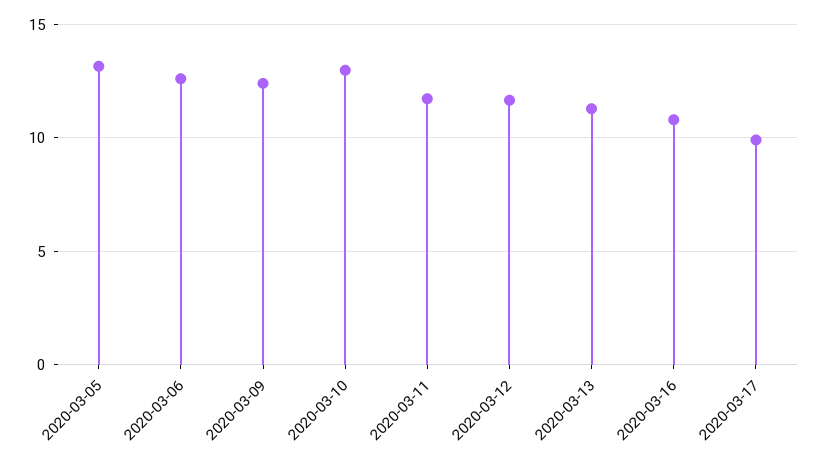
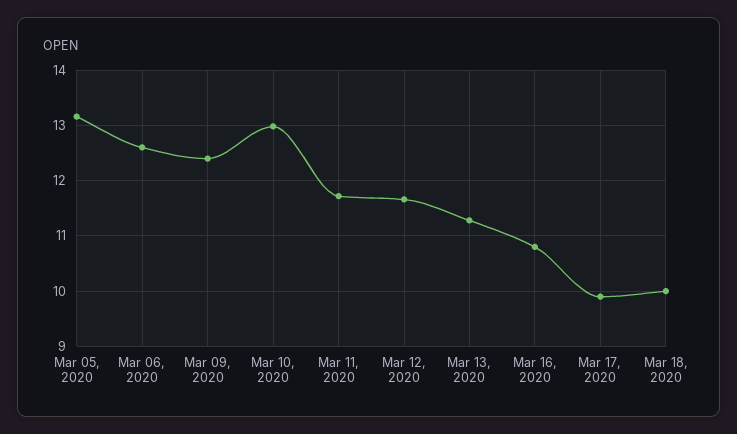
Mar 18, 2020: none -> 10

